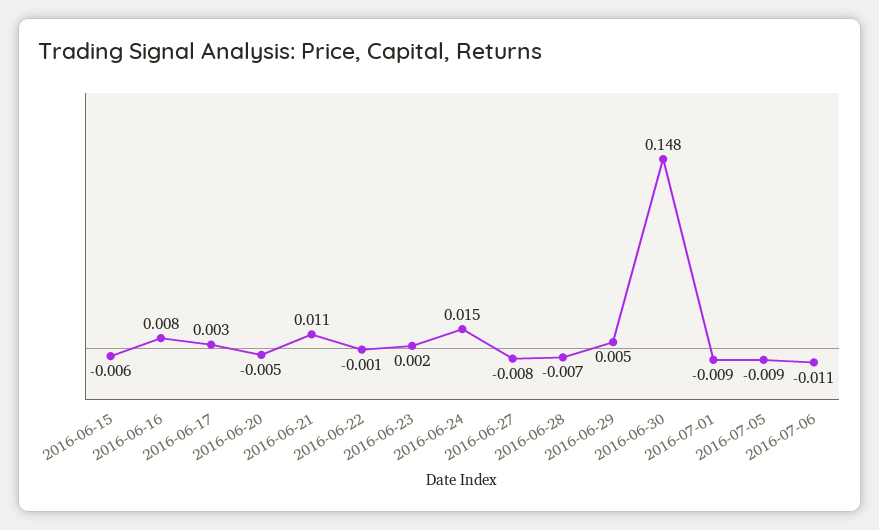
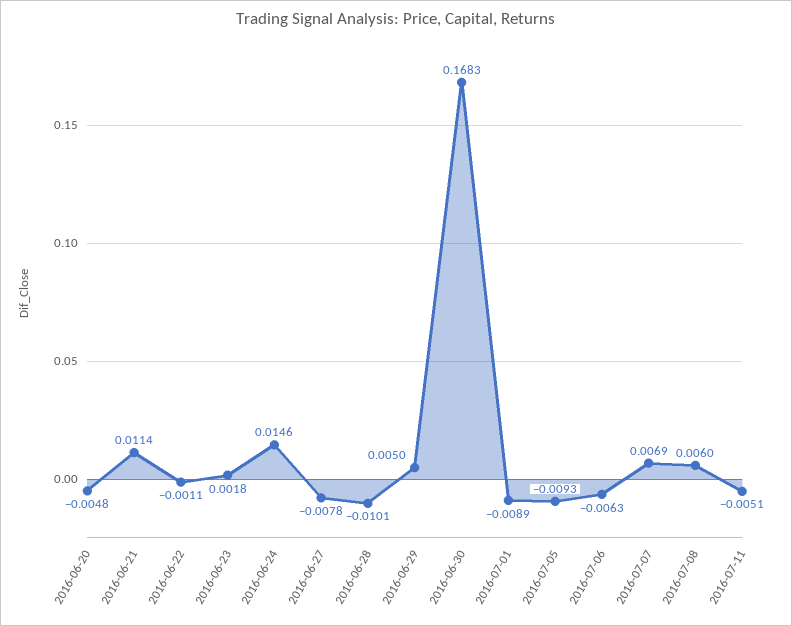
2016-06-15: -0.006 -> none
2016-06-16: 0.008 -> none
2016-06-17: 0.003 -> none
2016-06-28: -0.007 -> -0.0101
2016-06-30: 0.148 -> 0.1683
2016-07-06: -0.011 -> -0.0063
2016-07-07: none -> 0.0069
2016-07-08: none -> 0.006
2016-07-11: none -> -0.0051

